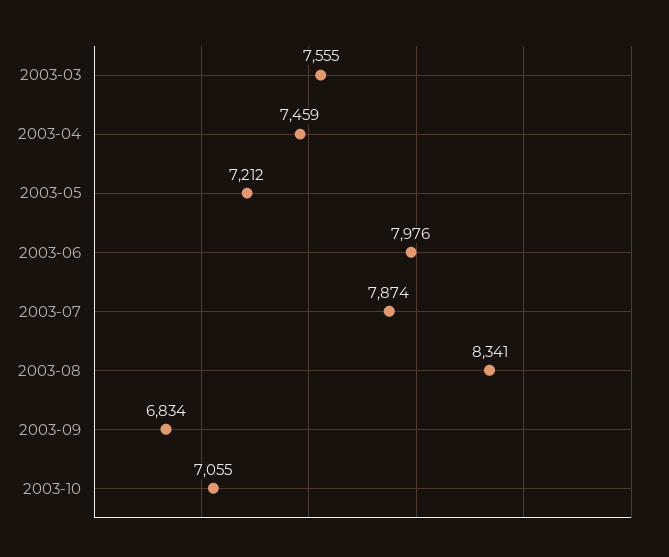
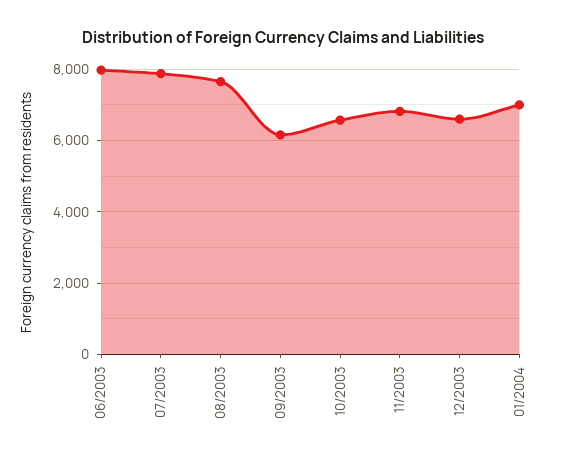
2003-03: 7555 -> none
2003-04: 7459 -> none
2003-05: 7212 -> none
2003-08: 8341 -> 7600
2003-09: 6834 -> 6200
2003-10: 7055 -> 6600
11/2003: none -> 6800
12/2003: none -> 6600
01/2004: none -> 7000

